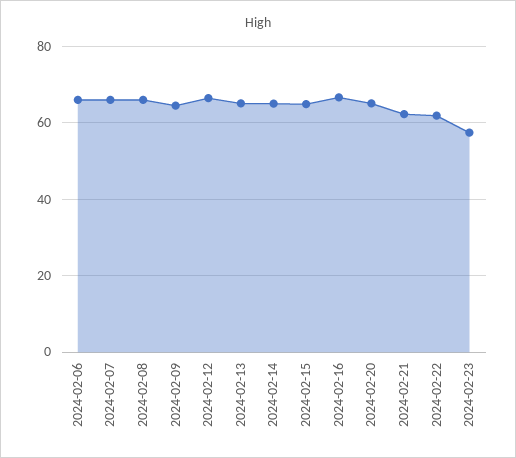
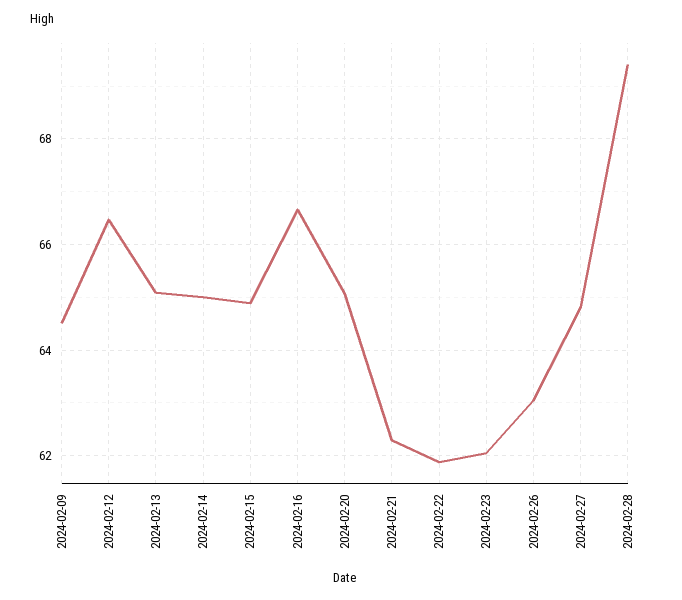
2024-02-06: 66 -> none
2024-02-07: 66 -> none
2024-02-08: 66 -> none
2024-02-23: 58 -> 62
2024-02-26: none -> 63
2024-02-27: none -> 64.8
2024-02-28: none -> 69.4

